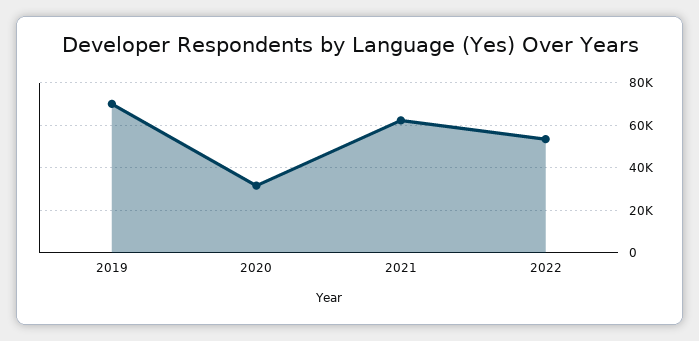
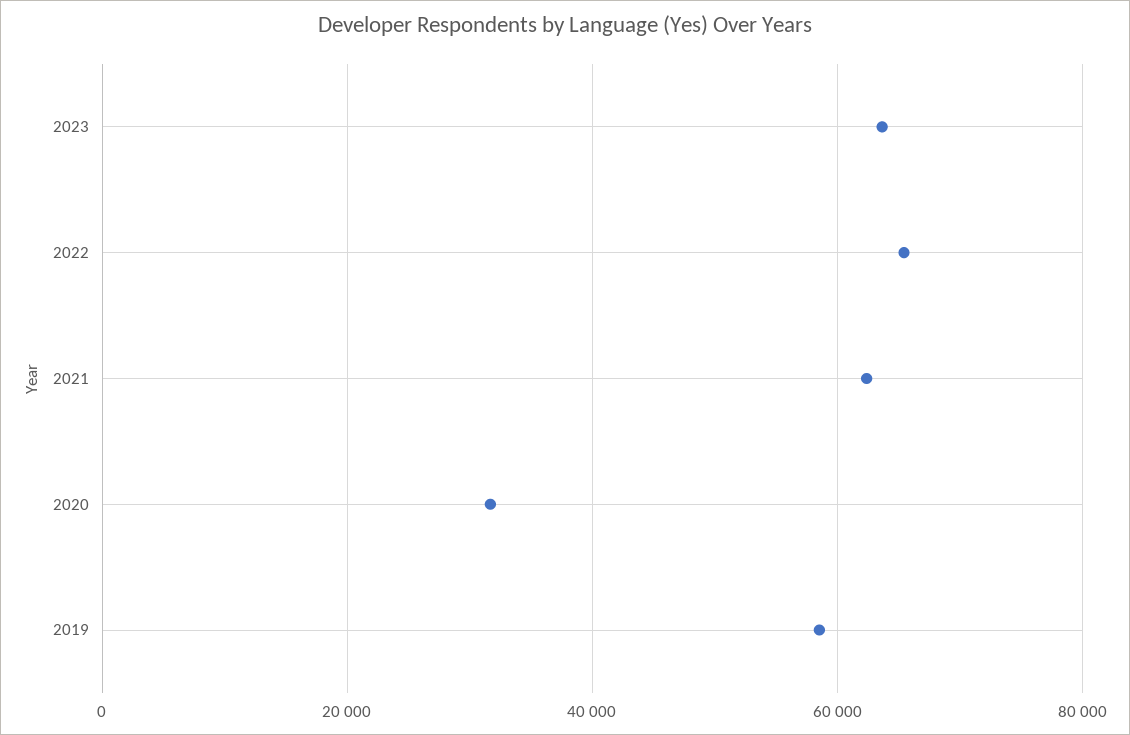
2019: 70000 -> 58000
2022: 55000 -> 66000
2023: none -> 64000

